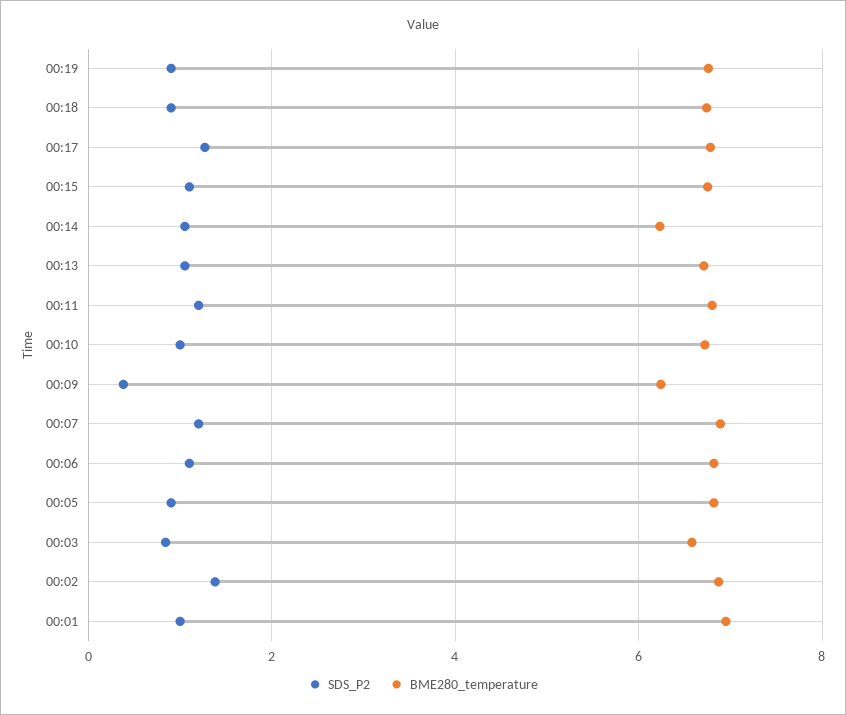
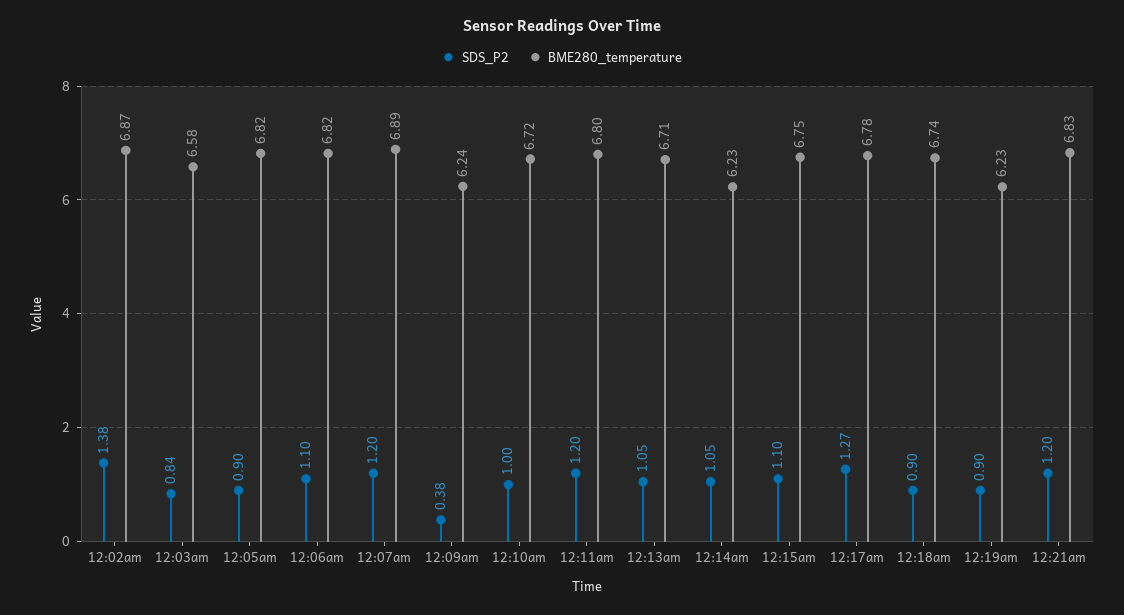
BME280_temperature, 00:19: 6.8 -> 6.23
SDS_P2, 00:01: 1 -> none
BME280_temperature, 00:01: 7 -> none
SDS_P2, 12:21am: none -> 1.2
BME280_temperature, 12:21am: none -> 6.83

